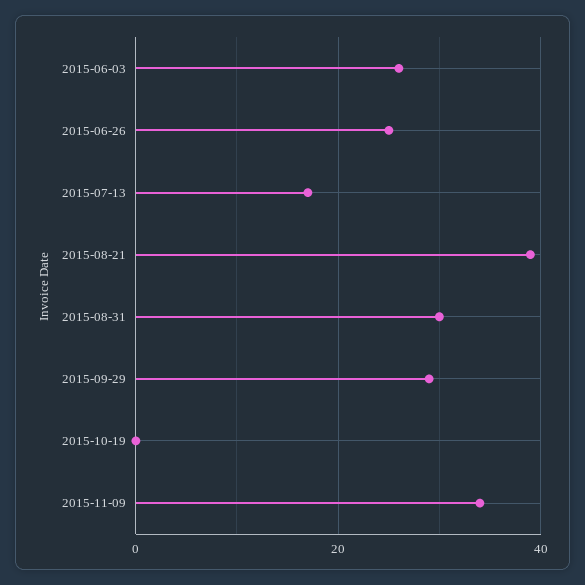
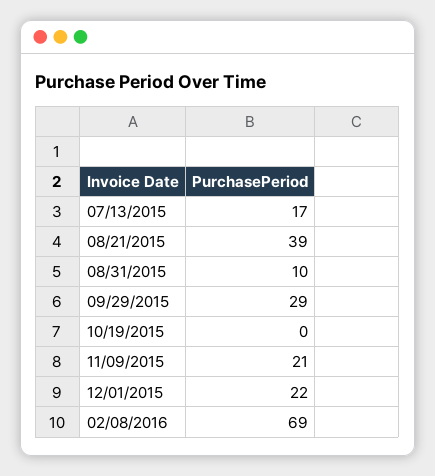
2015-06-03: 25 -> none
2015-06-26: 25 -> none
2015-08-31: 30 -> 10
2015-11-09: 35 -> 21
12/01/2015: none -> 22
02/08/2016: none -> 69

